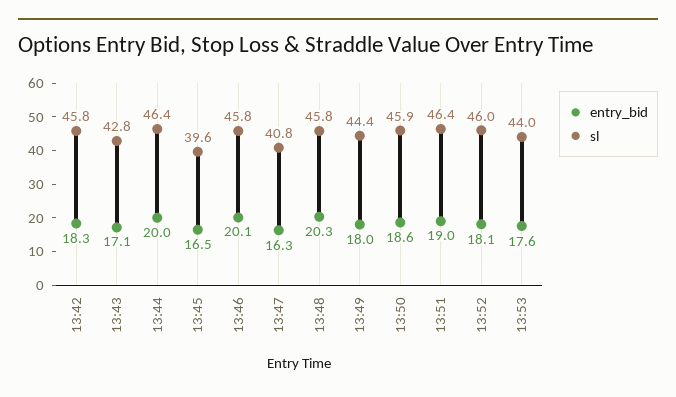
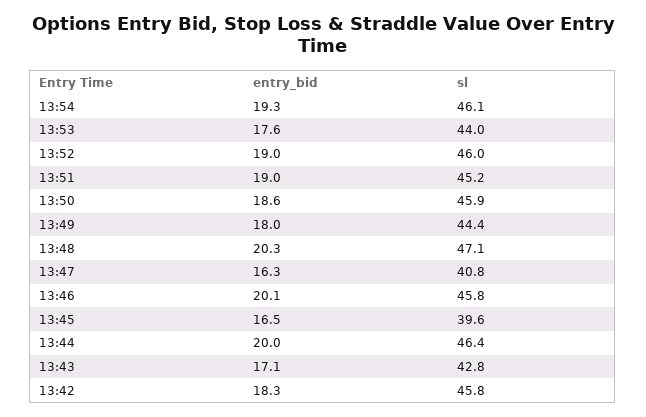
sl, 13:48: 45.8 -> 47.1
sl, 13:51: 46.4 -> 45.2
entry_bid, 13:52: 18.1 -> 19
entry_bid, 13:54: none -> 19.3
sl, 13:54: none -> 46.1

